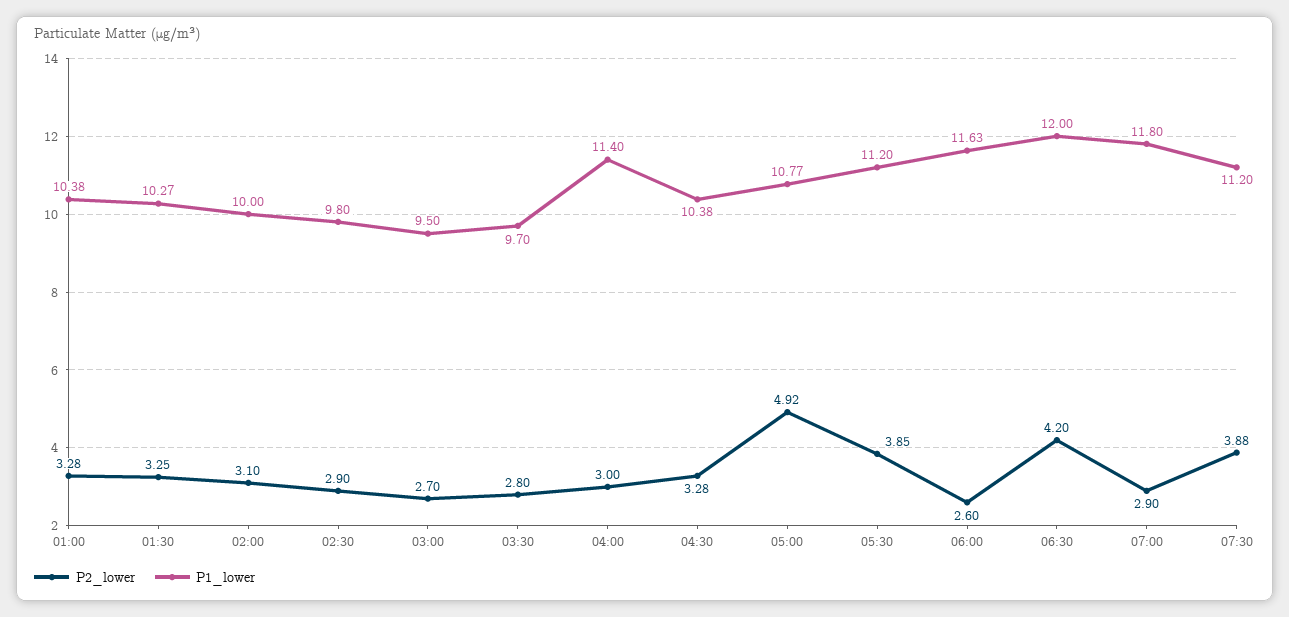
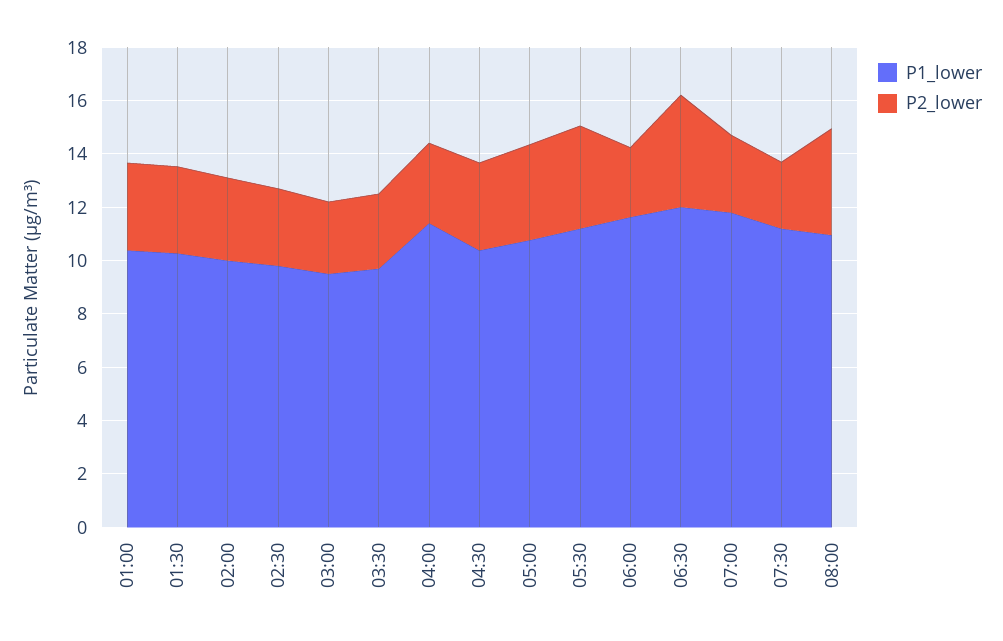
P2_lower, 05:00: 4.92 -> 3.5
P2_lower, 07:30: 3.88 -> 2.5
P1_lower, 08:00: none -> 11
P2_lower, 08:00: none -> 4

